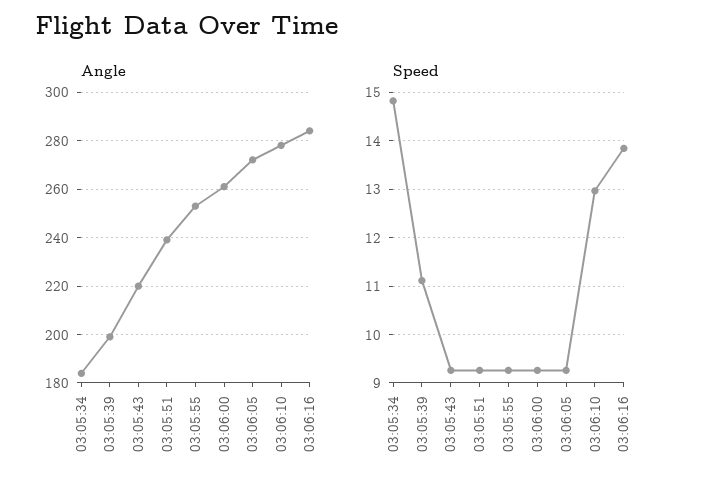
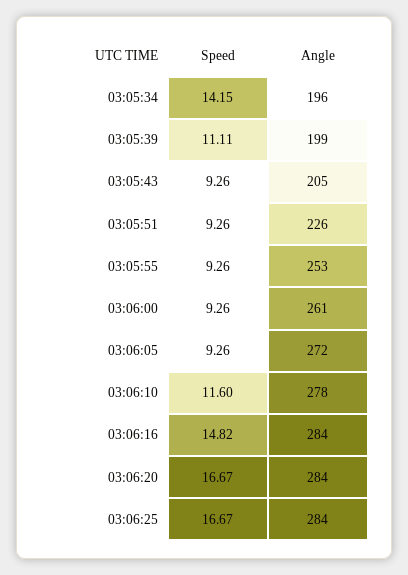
Angle, 03:05:34: 185 -> 196
Angle, 03:05:43: 220 -> 205
Angle, 03:05:51: 240 -> 226
Speed, 03:05:34: 14.8 -> 14.15
Speed, 03:06:10: 13 -> 11.6
Speed, 03:06:16: 13.8 -> 14.82
Speed, 03:06:20: none -> 16.67
Angle, 03:06:20: none -> 284
Speed, 03:06:25: none -> 16.67
Angle, 03:06:25: none -> 284

